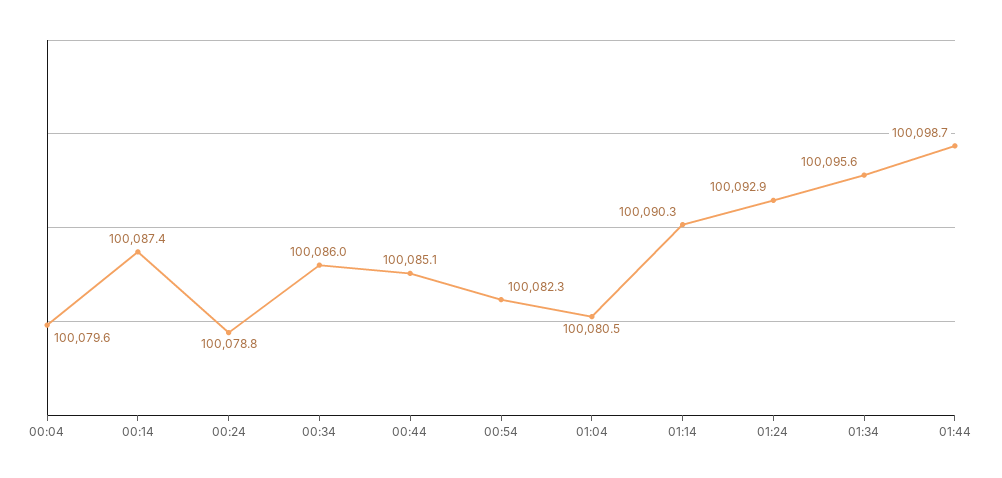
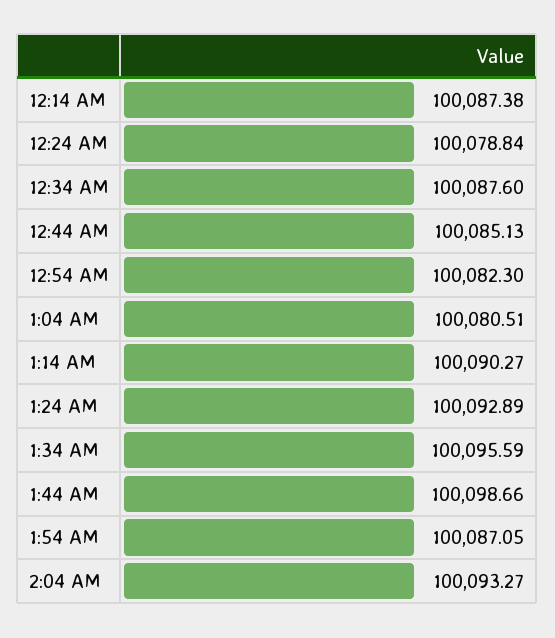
00:04: 100079.6 -> none
00:34: 100086 -> 100087.6
1:54 AM: none -> 100087.05
2:04 AM: none -> 100093.27

